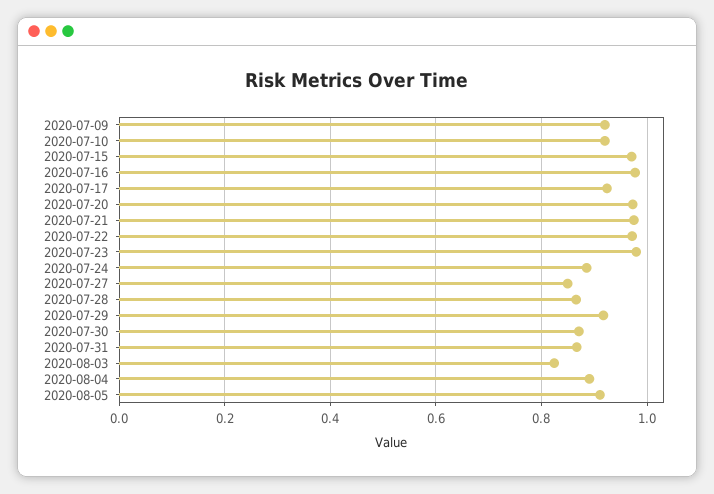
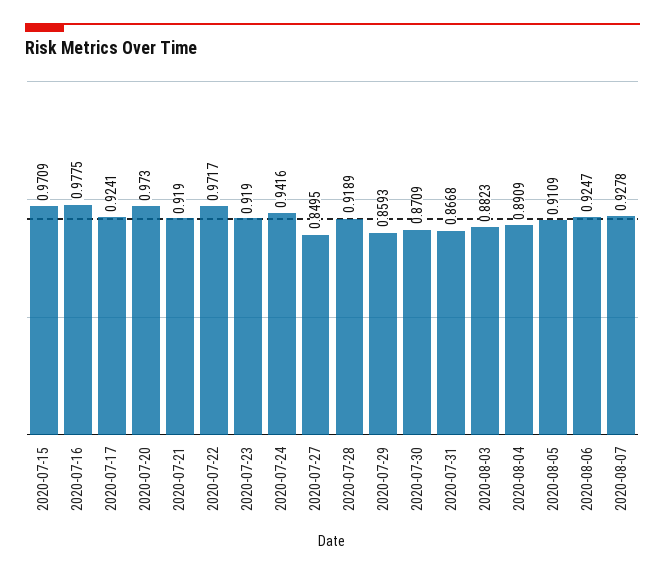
2020-07-09: 0.92 -> none
2020-07-10: 0.92 -> none
2020-07-21: 0.98 -> 0.919
2020-07-23: 0.98 -> 0.919
2020-07-24: 0.88 -> 0.9416
2020-07-28: 0.86 -> 0.9189
2020-07-29: 0.92 -> 0.8593
2020-08-03: 0.82 -> 0.8823
2020-08-06: none -> 0.9247
2020-08-07: none -> 0.9278

